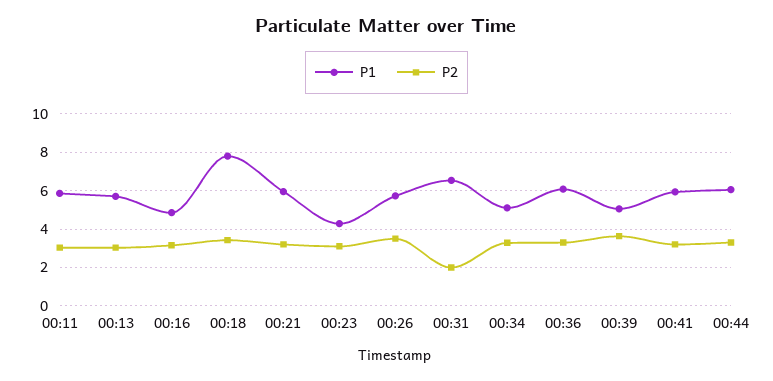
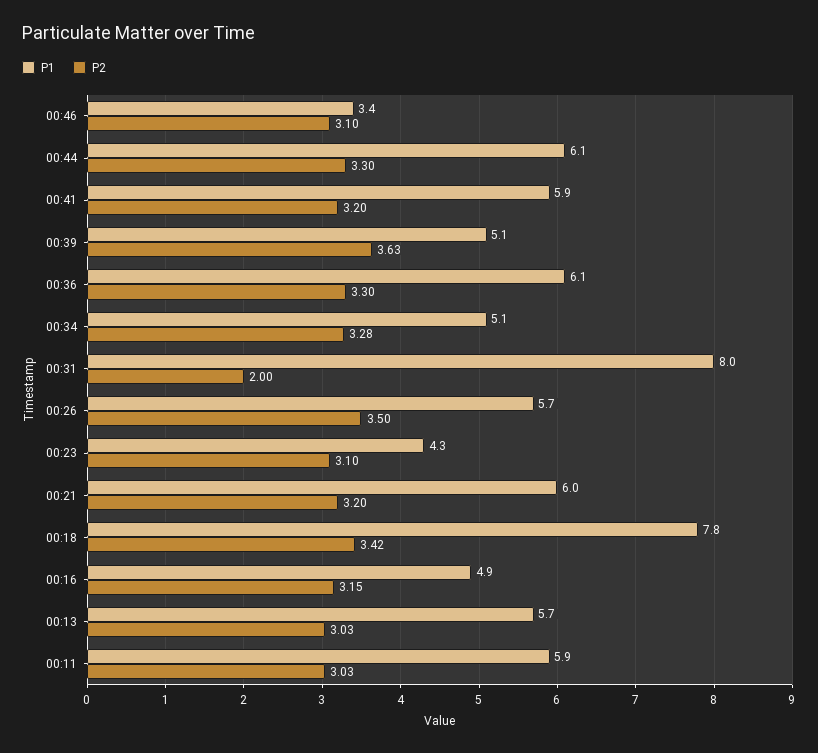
P1, 00:31: 6.5 -> 8
P1, 00:46: none -> 3.4
P2, 00:46: none -> 3.1

